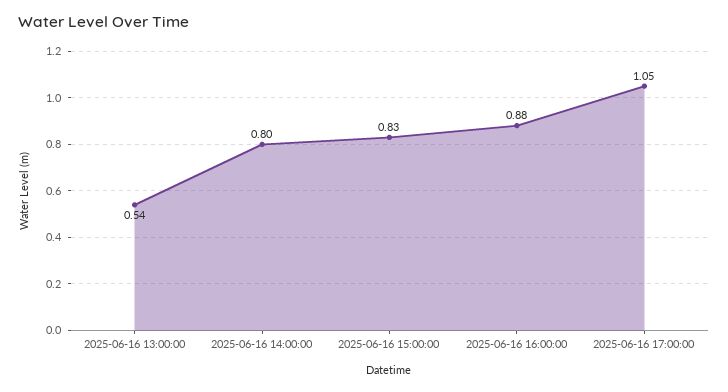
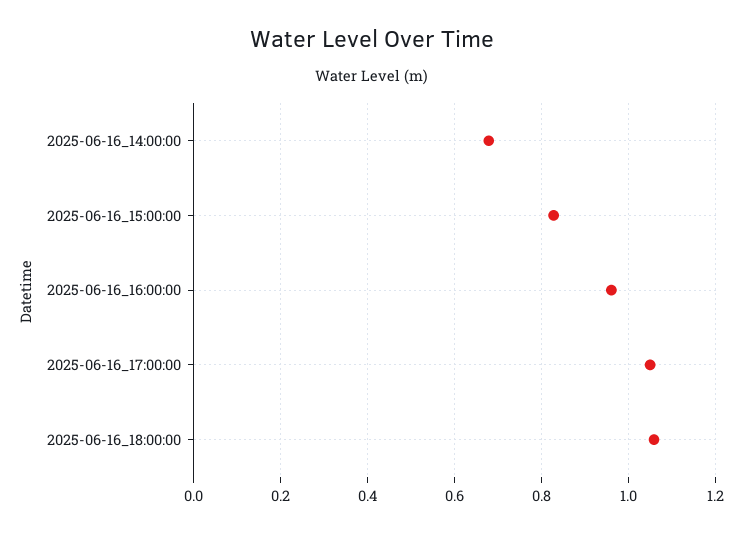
2025-06-16 13:00:00: 0.54 -> none
2025-06-16 14:00:00: 0.8 -> 0.68
2025-06-16 16:00:00: 0.88 -> 0.96
2025-06-16_18:00:00: none -> 1.06

